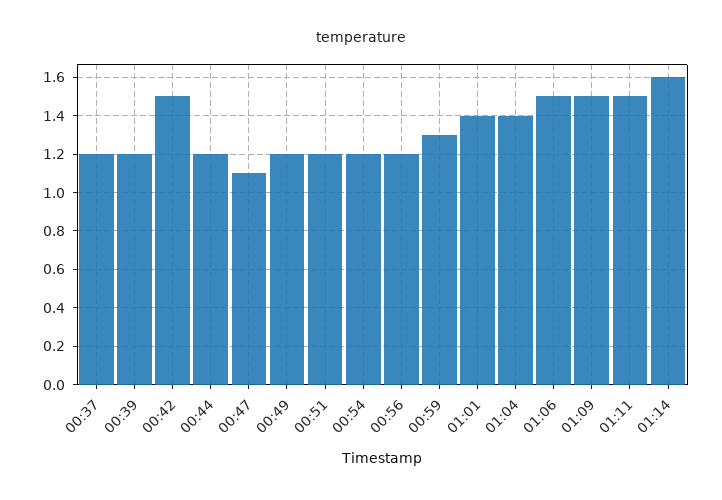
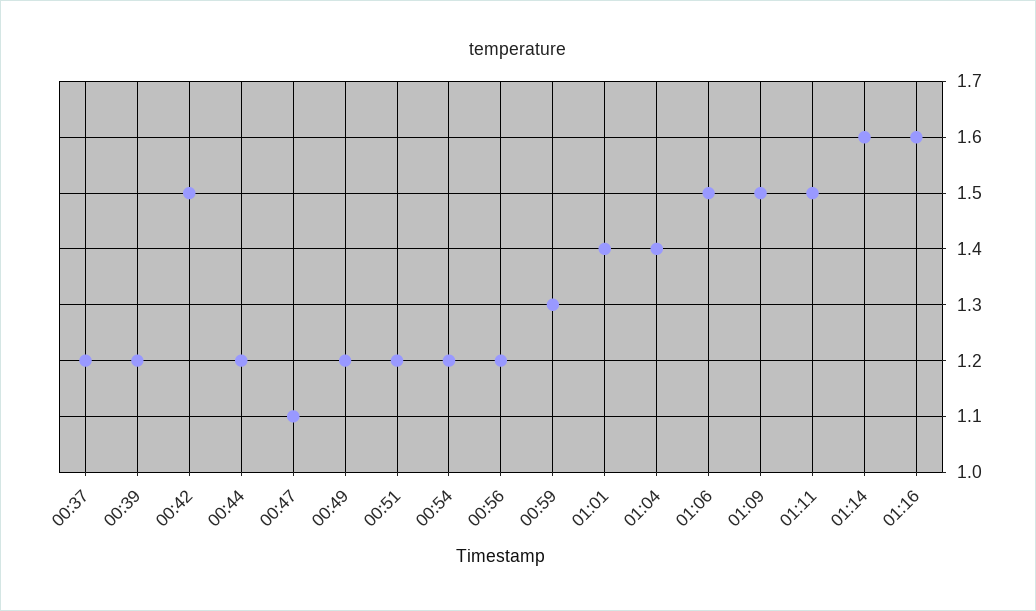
01:16: none -> 1.6

